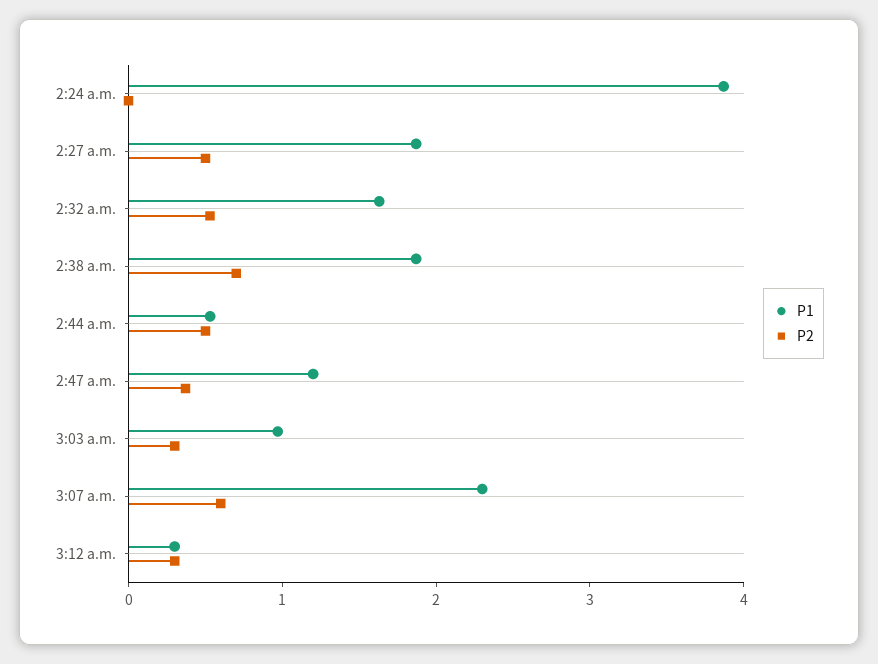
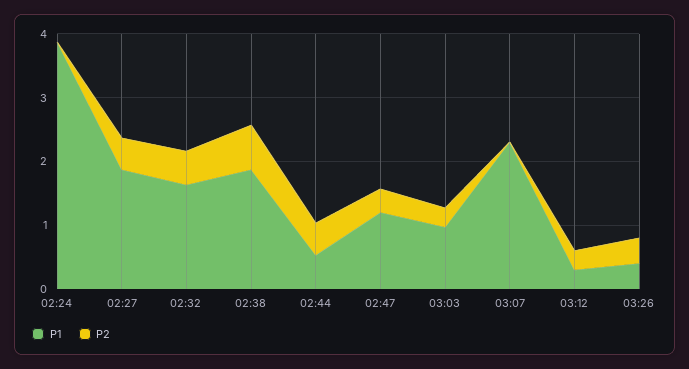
P2, 3:07 a.m.: 0.6 -> 0
P1, 03:26: none -> 0.4
P2, 03:26: none -> 0.4

